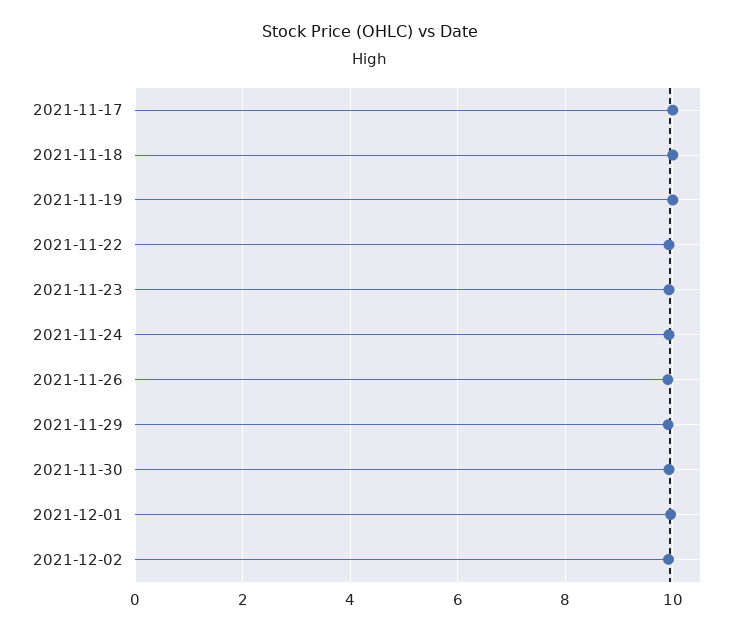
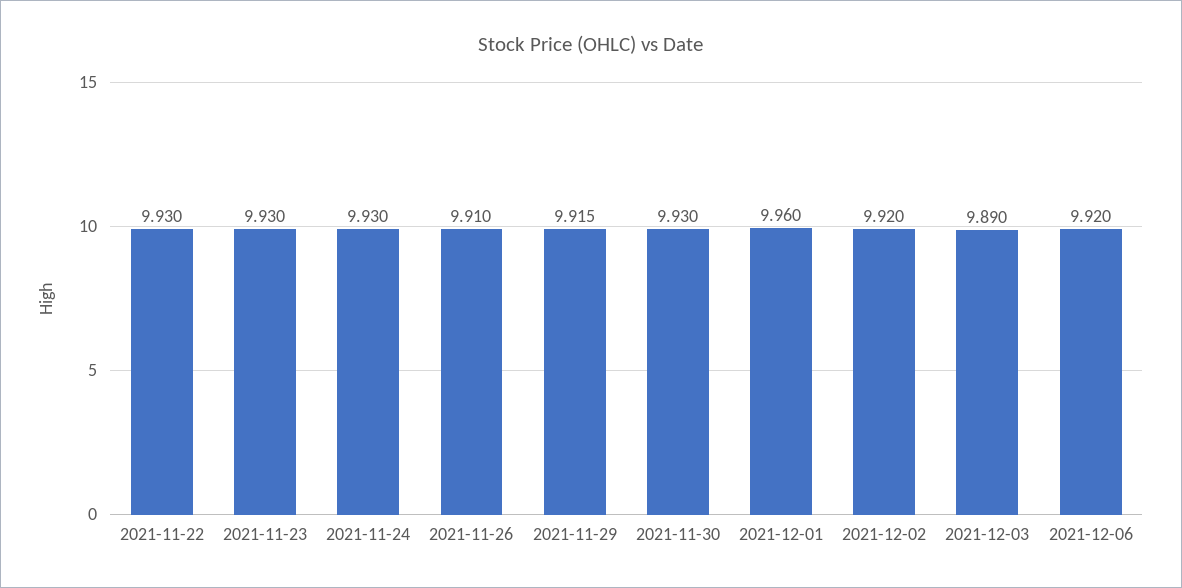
2021-11-17: 10 -> none
2021-11-18: 10 -> none
2021-11-19: 10 -> none
2021-12-03: none -> 9.89
2021-12-06: none -> 9.92

